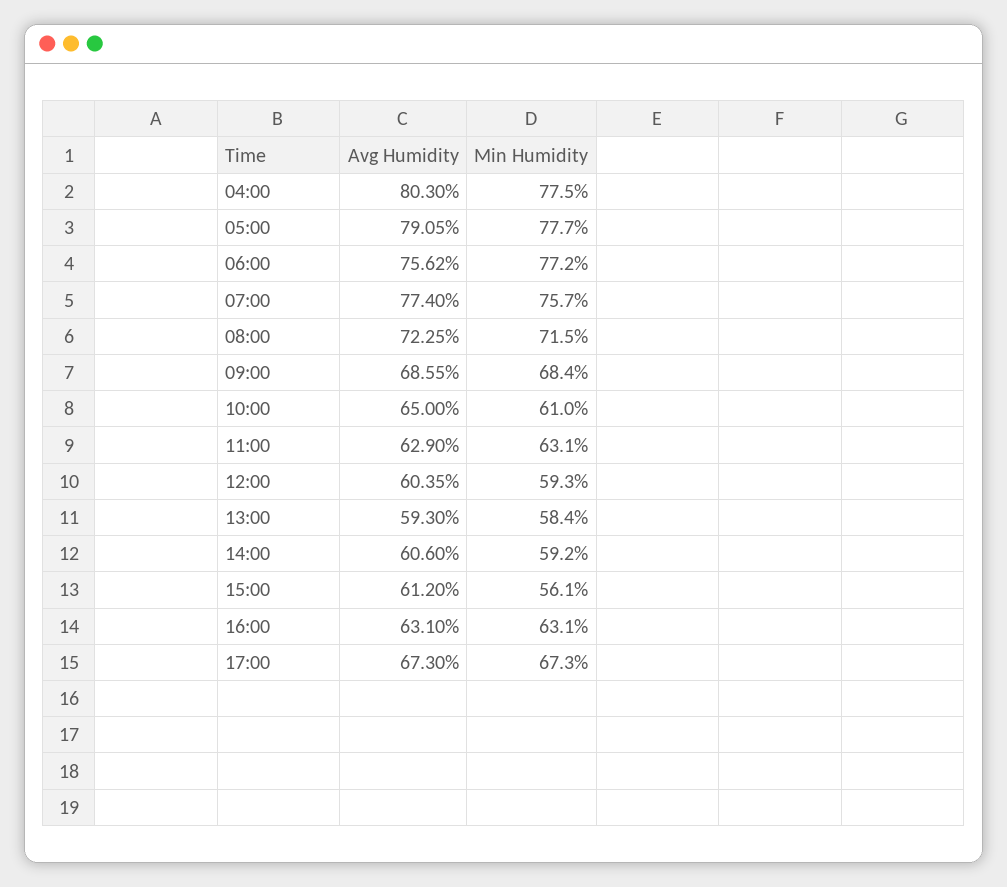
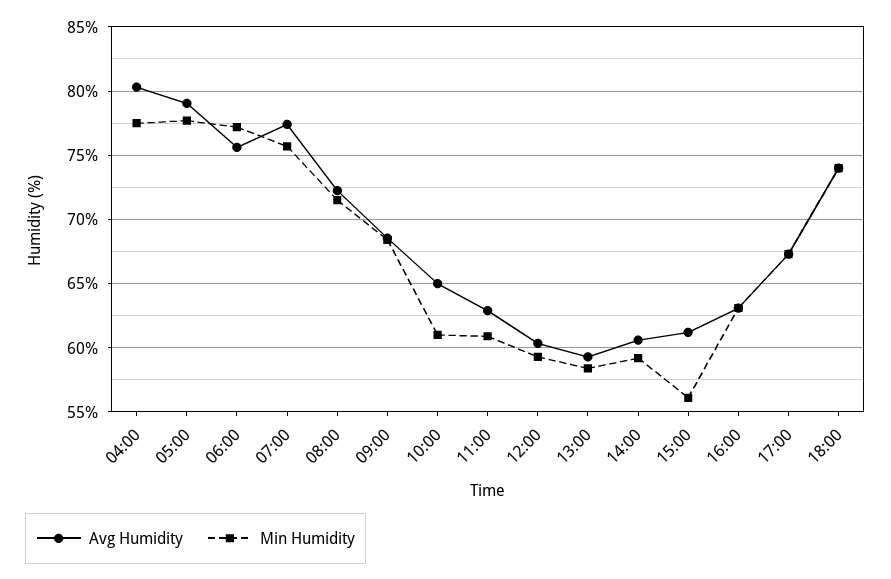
Min Humidity, 11:00: 63.1 -> 61
Avg Humidity, 18:00: none -> 74
Min Humidity, 18:00: none -> 74

